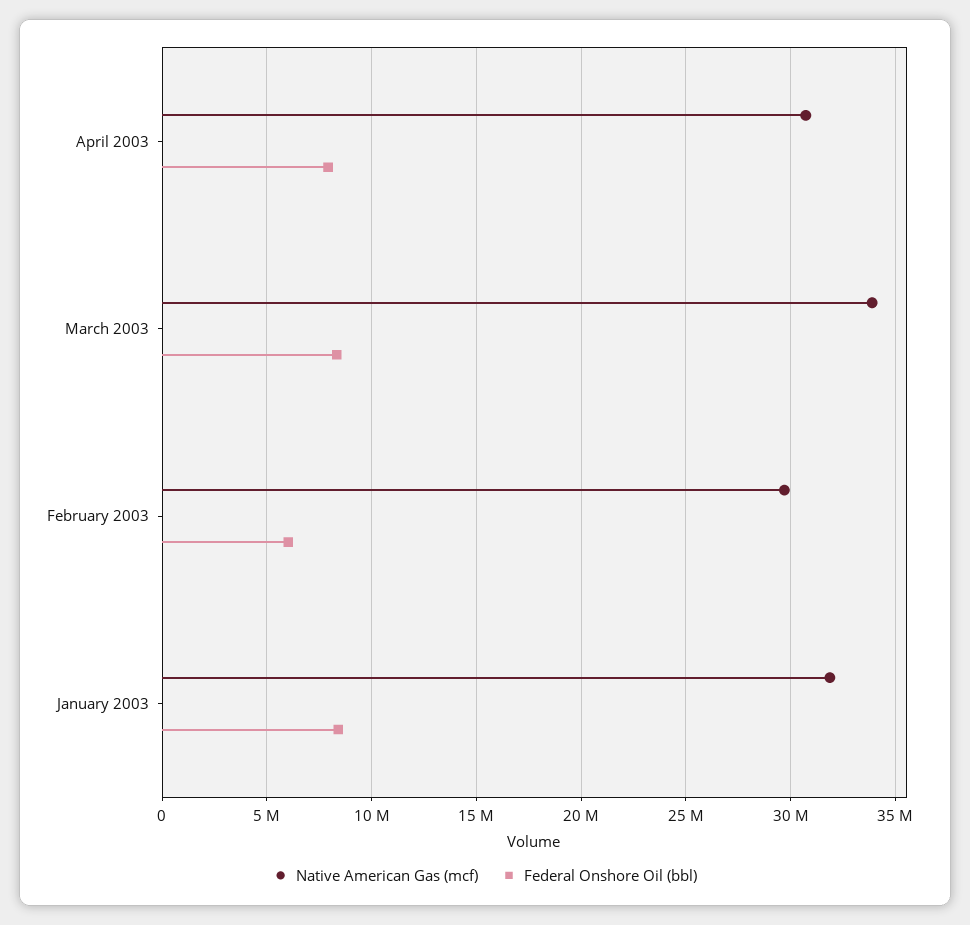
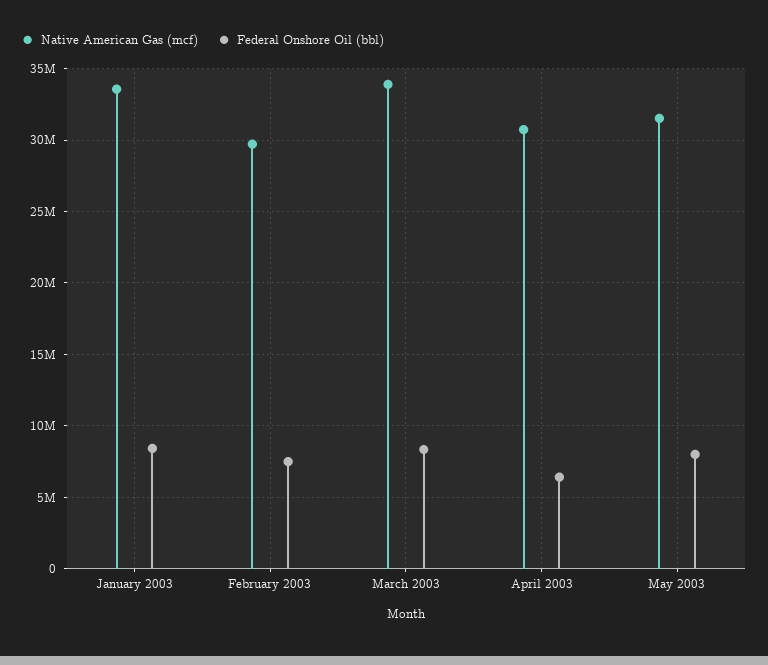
Federal Onshore Oil (bbl), April 2003: 8000000 -> 6500000
Federal Onshore Oil (bbl), February 2003: 6000000 -> 7500000
Native American Gas (mcf), January 2003: 32000000 -> 33500000
Native American Gas (mcf), May 2003: none -> 31500000
Federal Onshore Oil (bbl), May 2003: none -> 8000000

